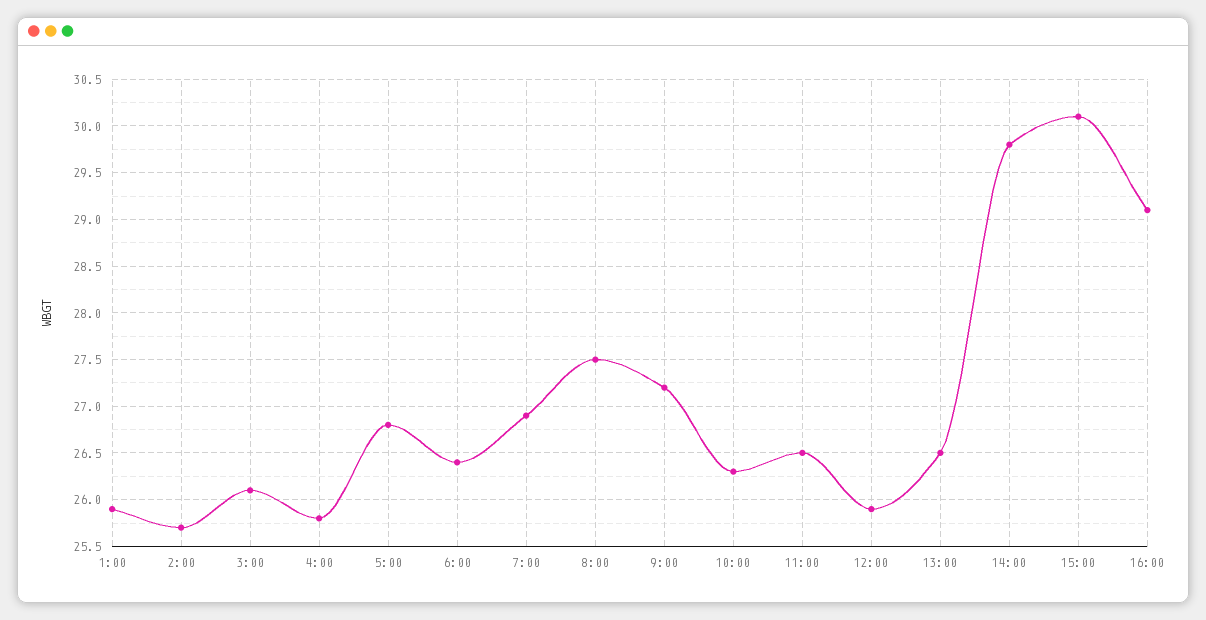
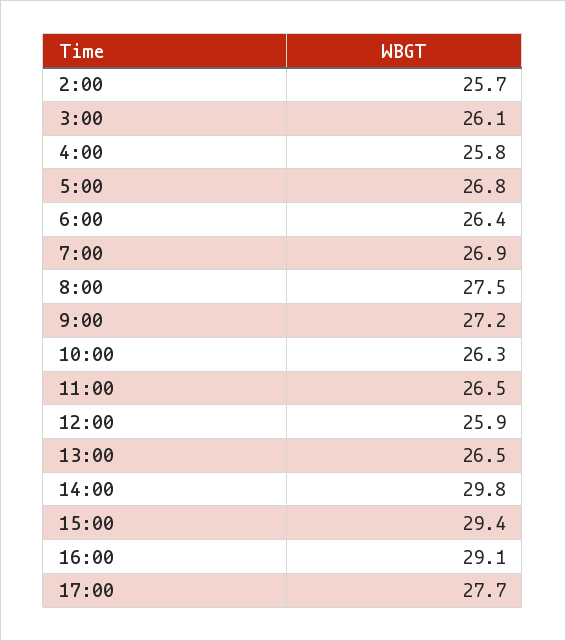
1:00: 25.9 -> none
15:00: 30.1 -> 29.4
17:00: none -> 27.7

